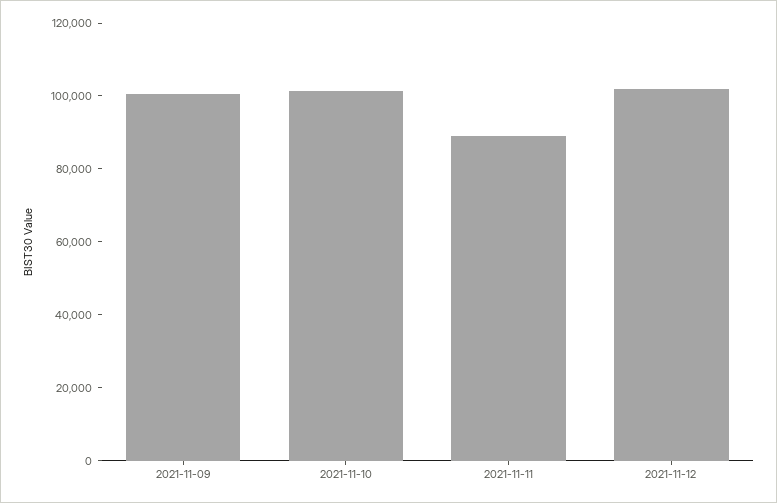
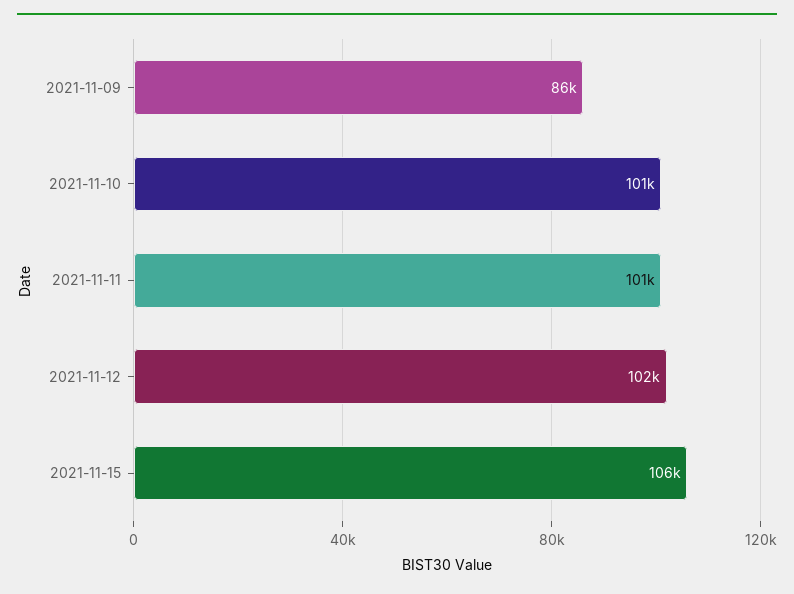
2021-11-09: 100000 -> 86000
2021-11-11: 90000 -> 101000
2021-11-15: none -> 106000

